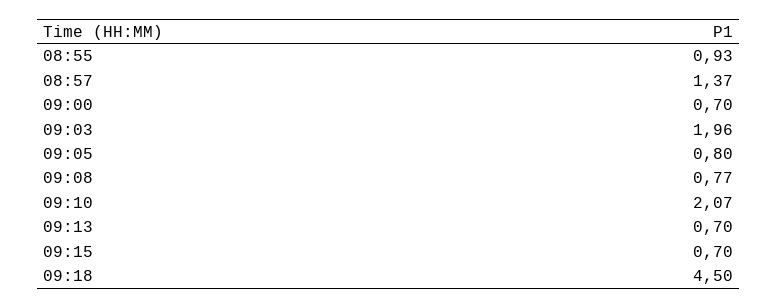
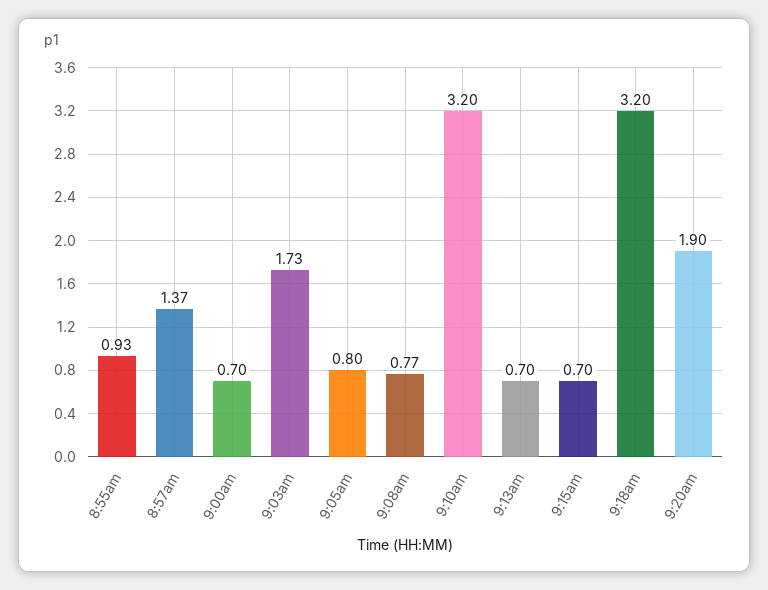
09:03: 1.96 -> 1.73
09:10: 2.07 -> 3.2
09:18: 4.5 -> 3.2
9:20am: none -> 1.9

